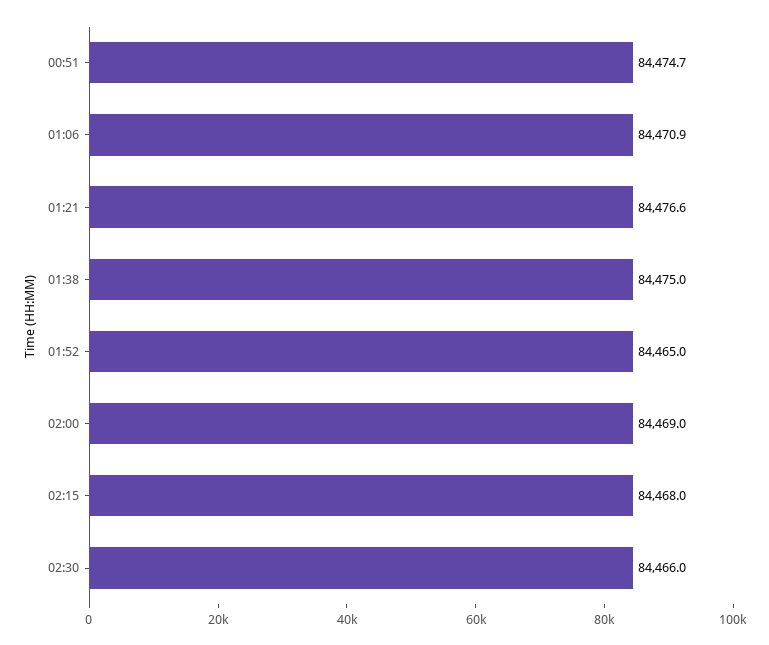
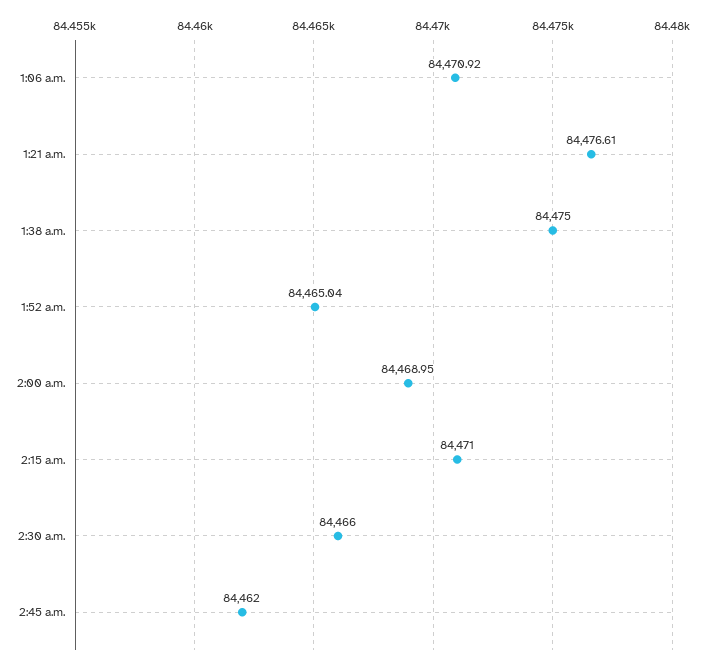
00:51: 84474.7 -> none
02:15: 84468 -> 84471
2:45 a.m.: none -> 84462

